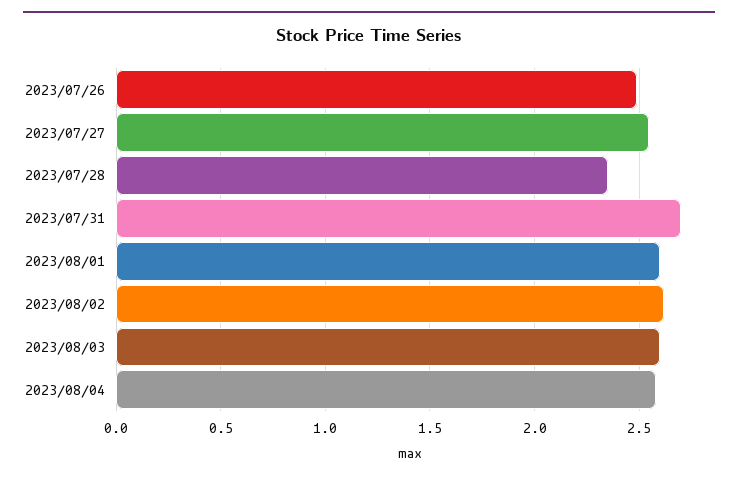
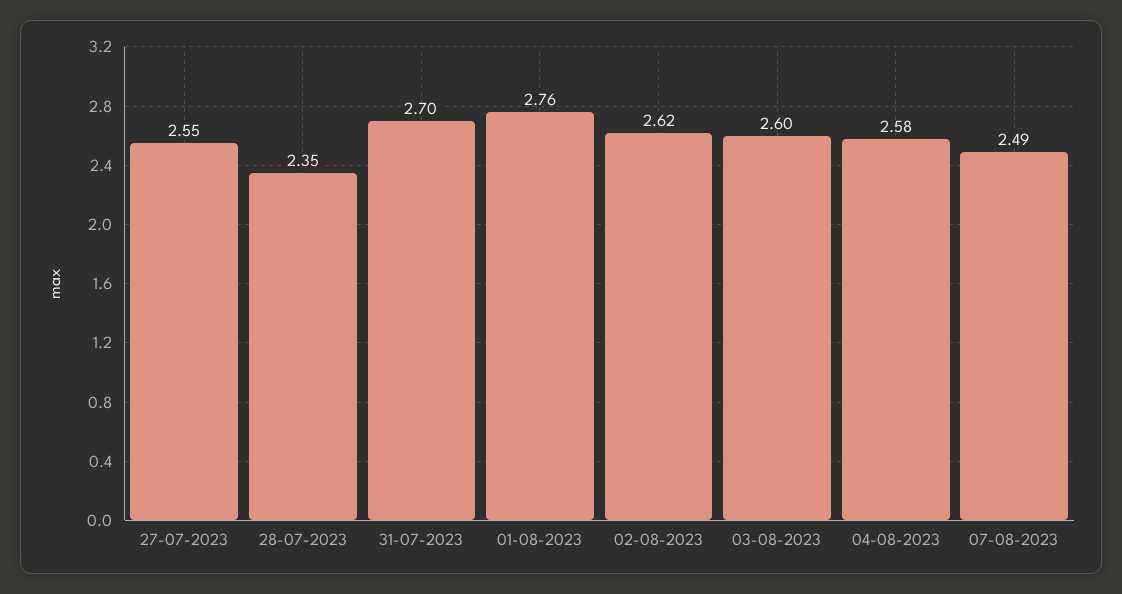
2023/07/26: 2.5 -> none
2023/08/01: 2.6 -> 2.76
07-08-2023: none -> 2.49

